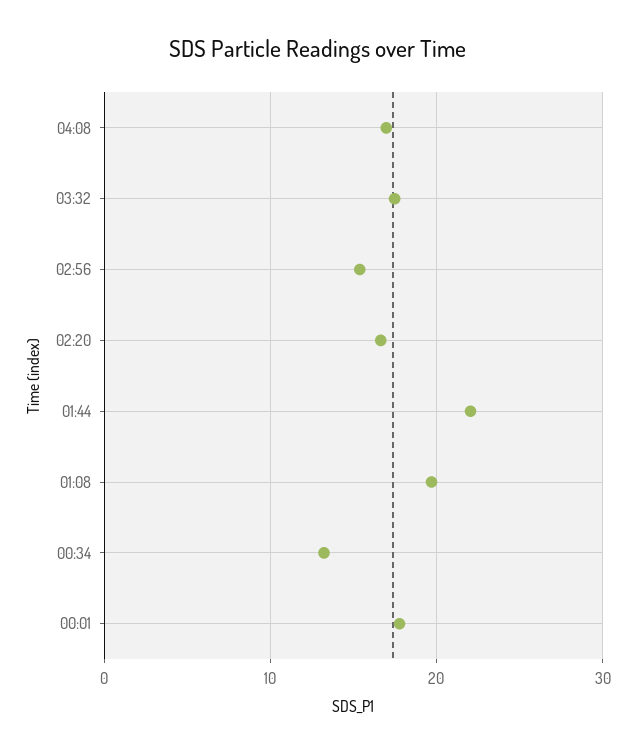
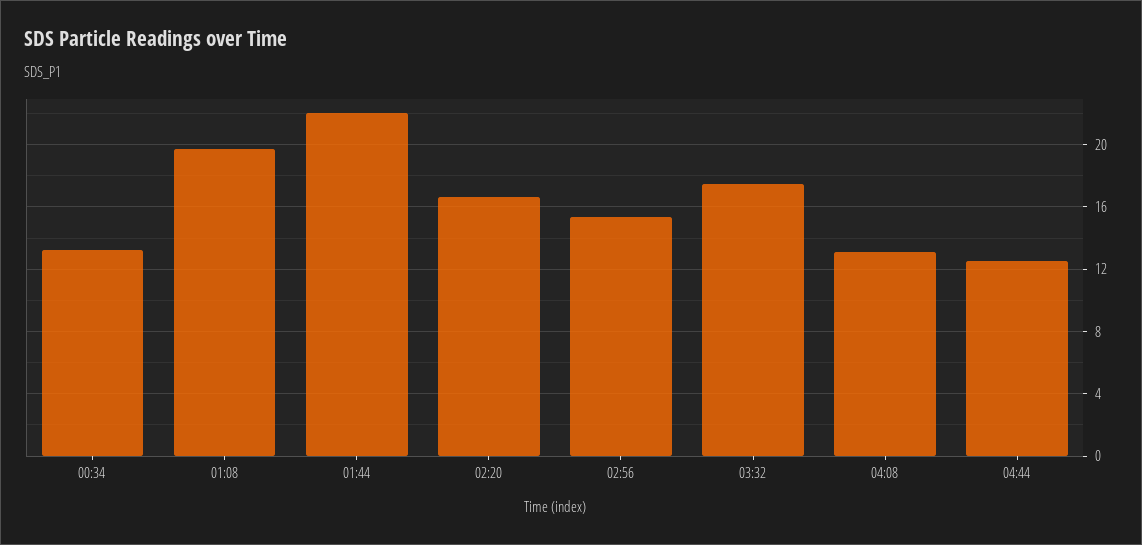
04:08: 17 -> 13
00:01: 18 -> none
04:44: none -> 12.5

